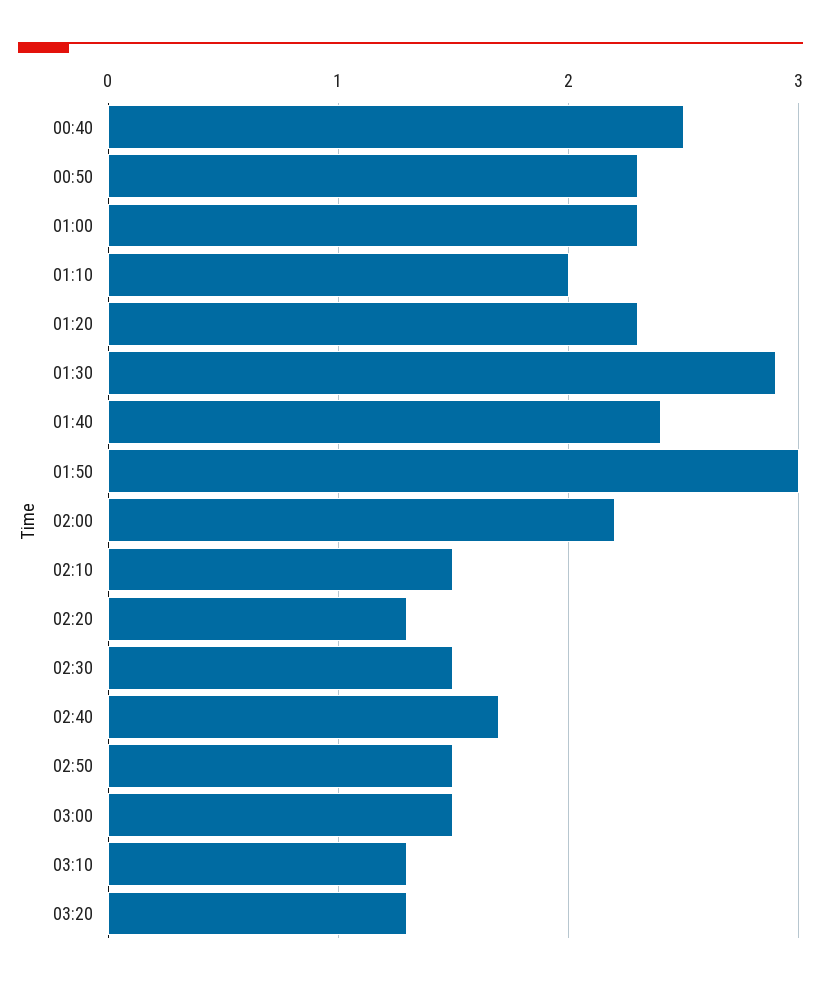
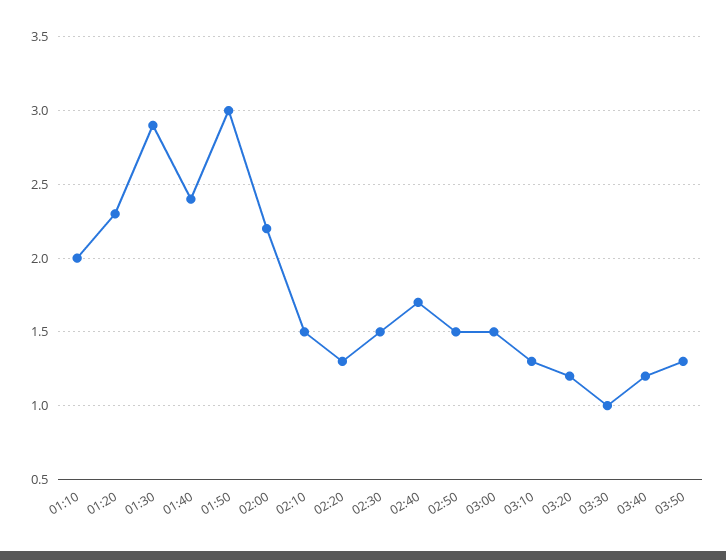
00:40: 2.5 -> none
00:50: 2.3 -> none
01:00: 2.3 -> none
03:20: 1.3 -> 1.2
03:30: none -> 1
03:40: none -> 1.2
03:50: none -> 1.3

